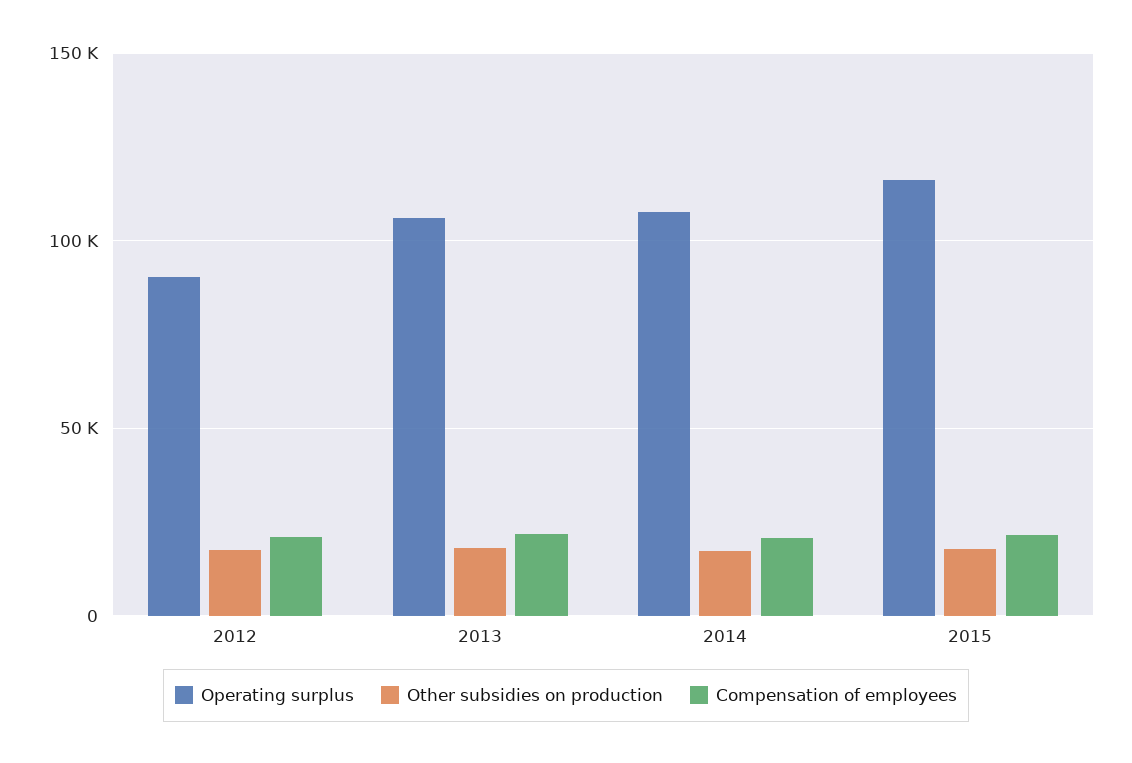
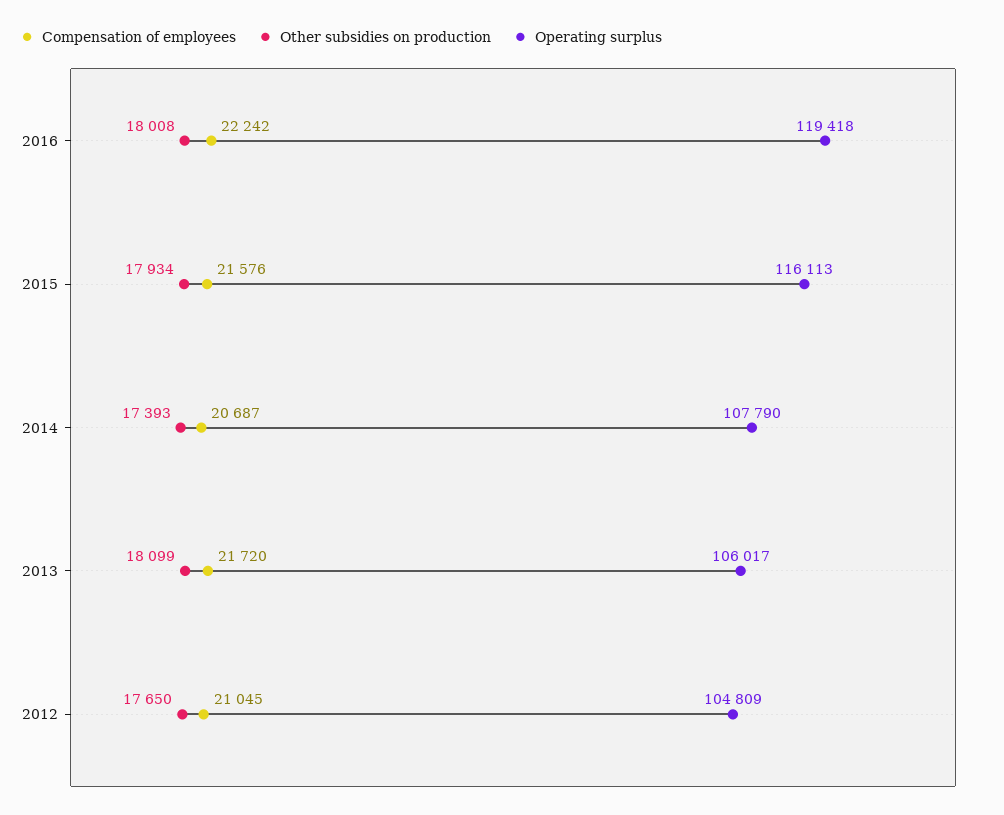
Operating surplus, 2012: 90000 -> 104809
Compensation of employees, 2016: none -> 22242
Other subsidies on production, 2016: none -> 18008
Operating surplus, 2016: none -> 119418

